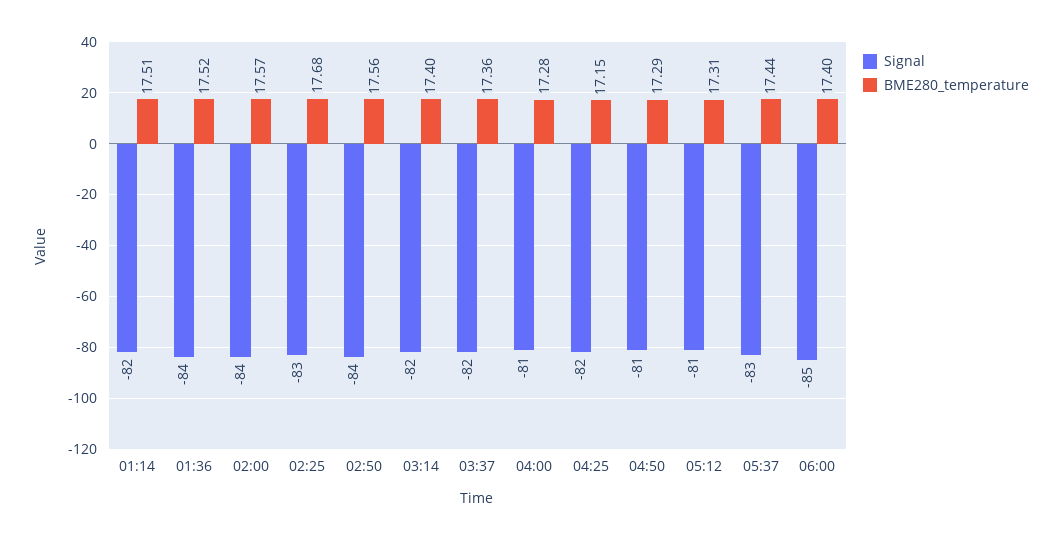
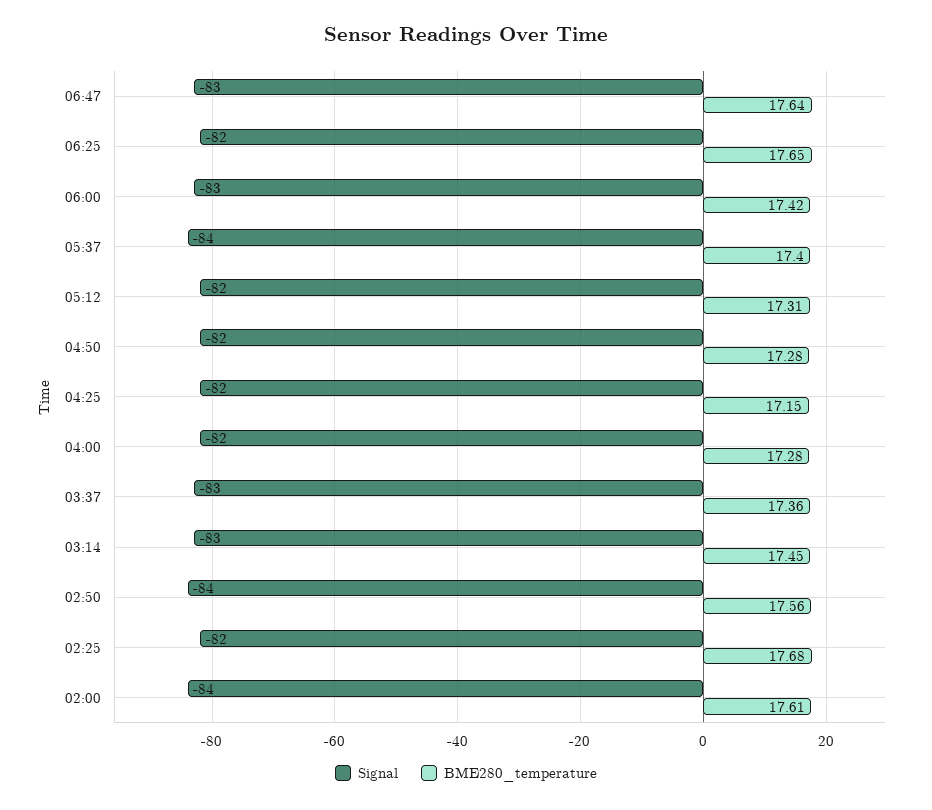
Signal, 01:14: -82 -> none
BME280_temperature, 01:14: 17.51 -> none
Signal, 01:36: -84 -> none
BME280_temperature, 01:36: 17.52 -> none
BME280_temperature, 02:00: 17.57 -> 17.61
Signal, 02:25: -83 -> -82
Signal, 03:14: -82 -> -83
BME280_temperature, 03:14: 17.4 -> 17.45
Signal, 03:37: -82 -> -83
Signal, 04:00: -81 -> -82
Signal, 04:50: -81 -> -82
BME280_temperature, 04:50: 17.29 -> 17.28
Signal, 05:12: -81 -> -82
Signal, 05:37: -83 -> -84
BME280_temperature, 05:37: 17.44 -> 17.4
Signal, 06:00: -85 -> -83
BME280_temperature, 06:00: 17.4 -> 17.42
Signal, 06:47: none -> -83
BME280_temperature, 06:47: none -> 17.64
Signal, 06:25: none -> -82
BME280_temperature, 06:25: none -> 17.65

